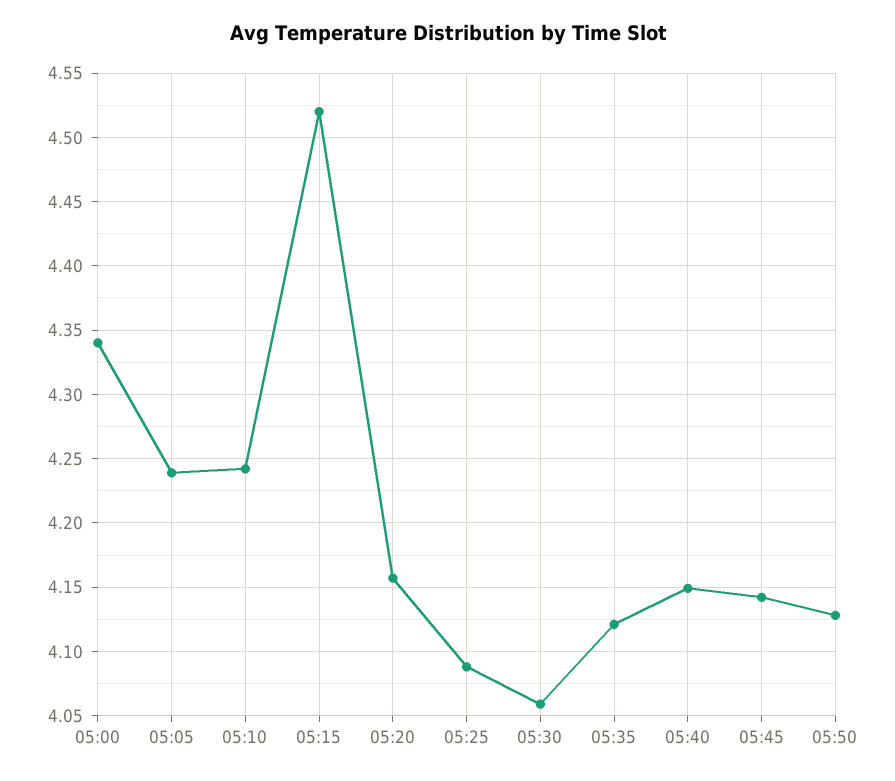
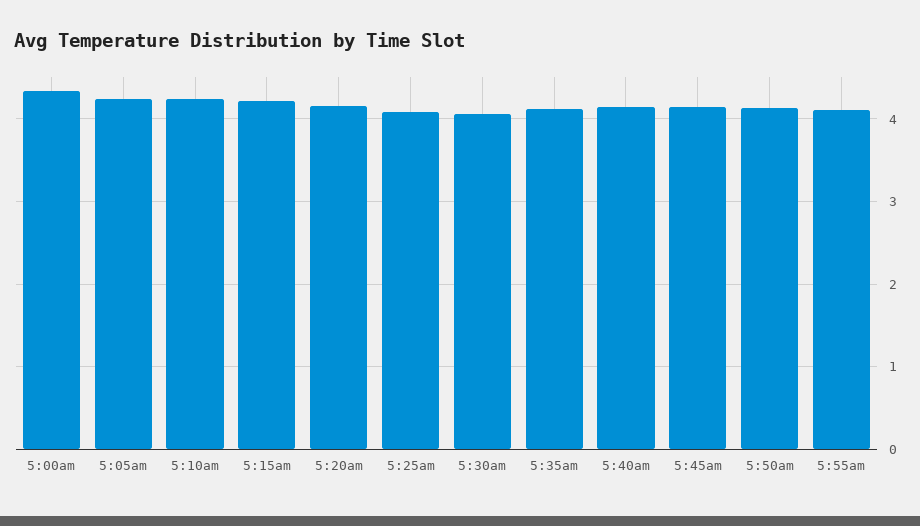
05:15: 4.52 -> 4.2
5:55am: none -> 4.1

